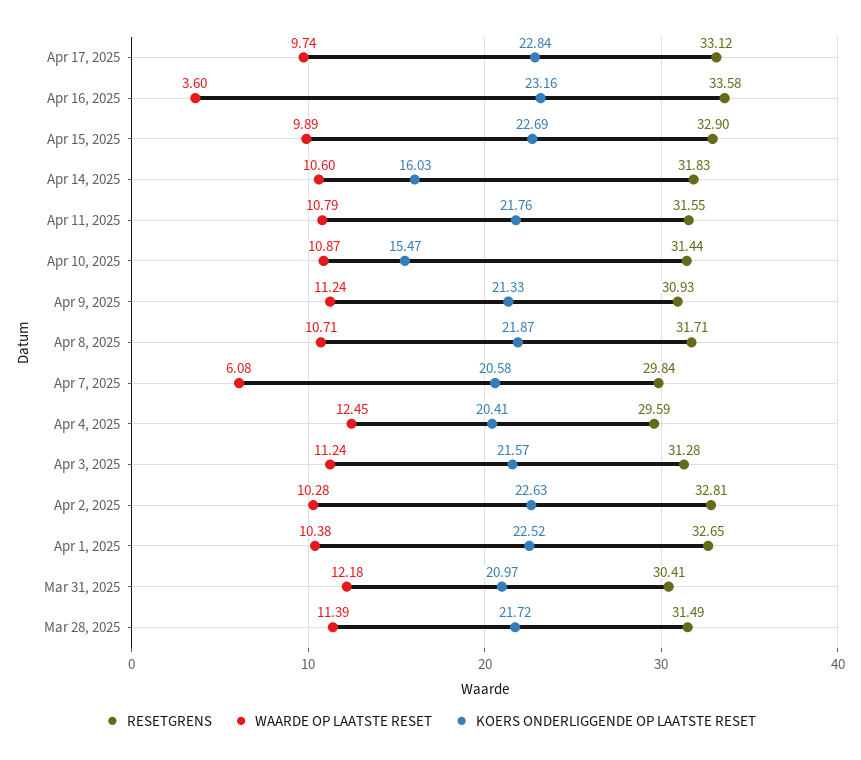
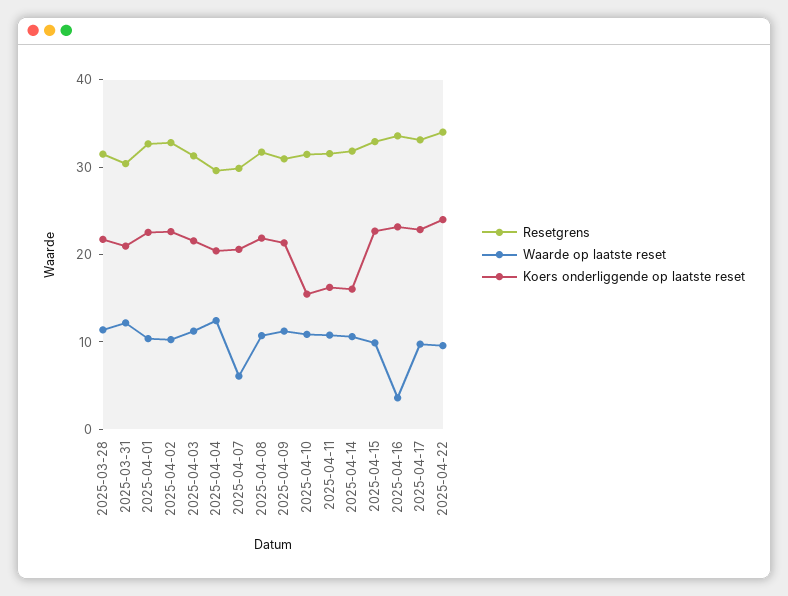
KOERS ONDERLIGGENDE OP LAATSTE RESET, Apr 11, 2025: 21.76 -> 16
RESETGRENS, 2025-04-22: none -> 34
WAARDE OP LAATSTE RESET, 2025-04-22: none -> 10
KOERS ONDERLIGGENDE OP LAATSTE RESET, 2025-04-22: none -> 24

